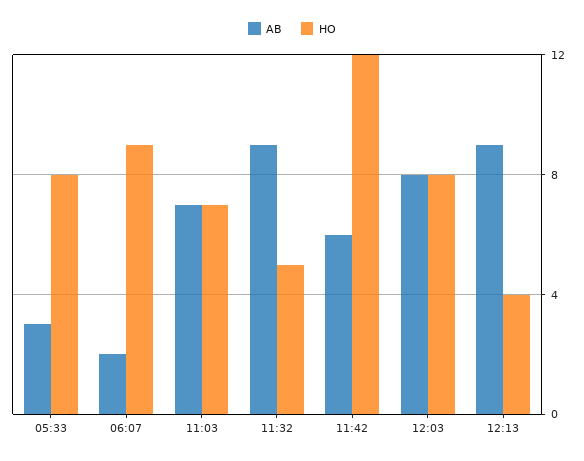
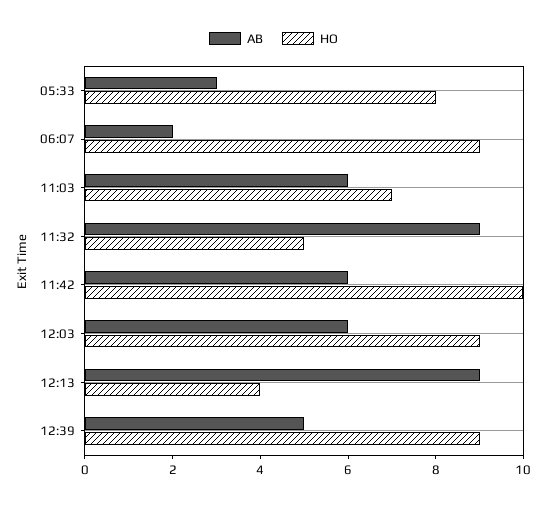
AB, 11:03: 7 -> 6
HO, 11:42: 12 -> 10
AB, 12:03: 8 -> 6
HO, 12:03: 8 -> 9
AB, 12:39: none -> 5
HO, 12:39: none -> 9

